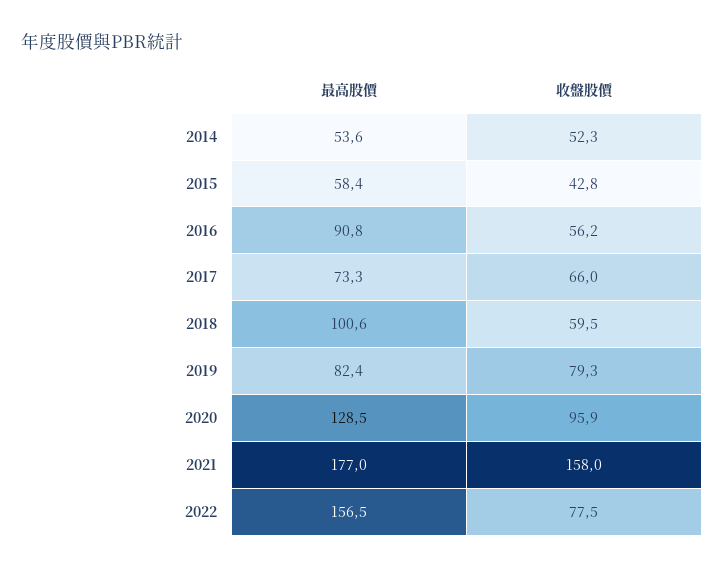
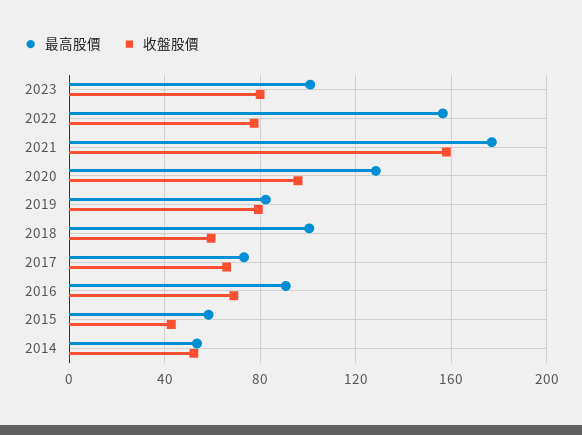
收盤股價, 2016: 56.2 -> 70
最高股價, 2023: none -> 100
收盤股價, 2023: none -> 80

